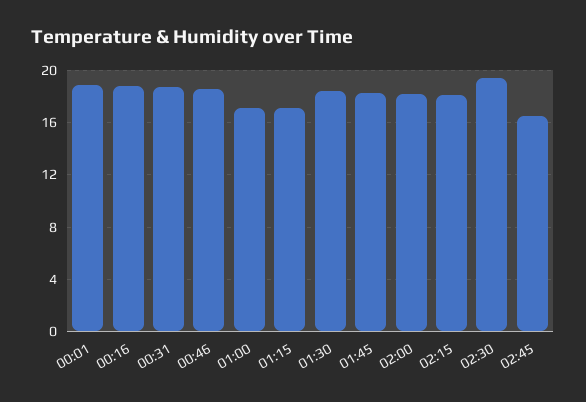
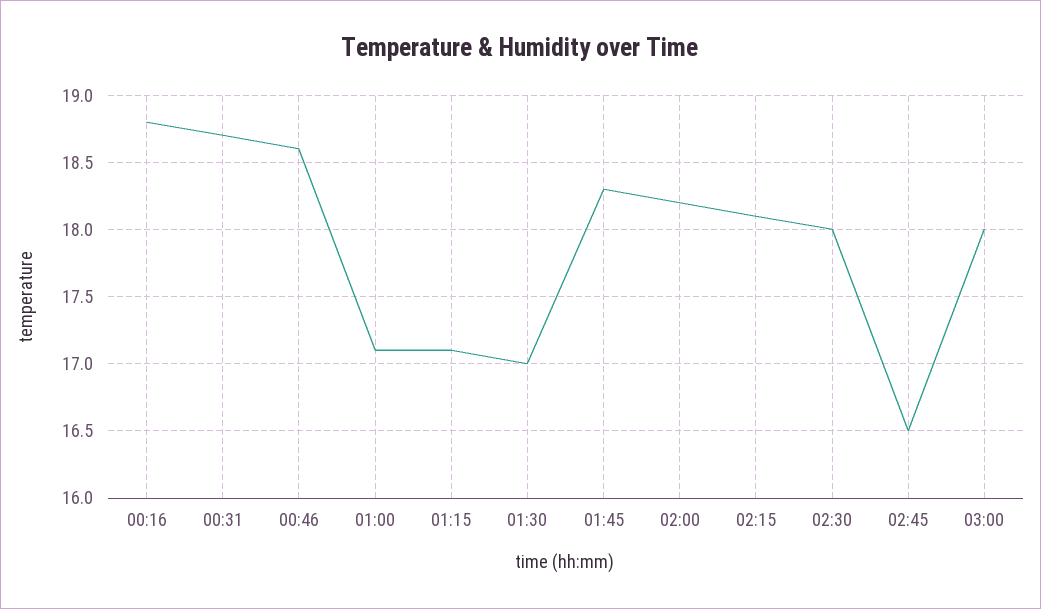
00:01: 19 -> none
01:30: 18.5 -> 17
02:30: 19.5 -> 18
03:00: none -> 18

